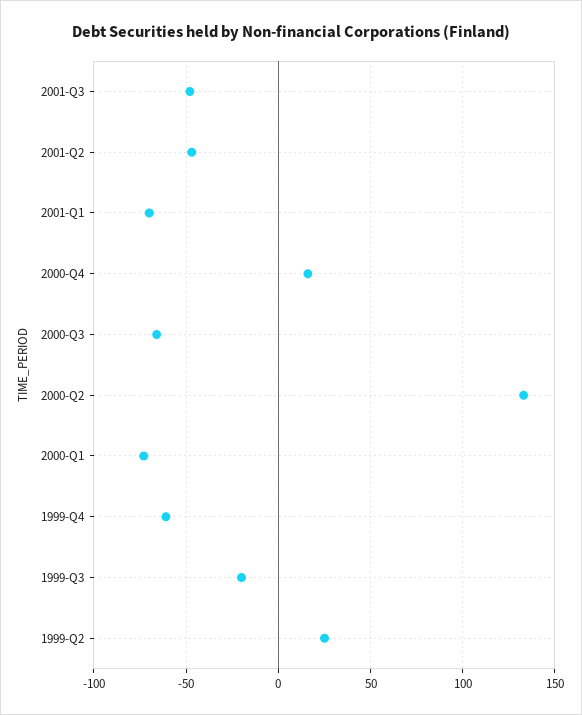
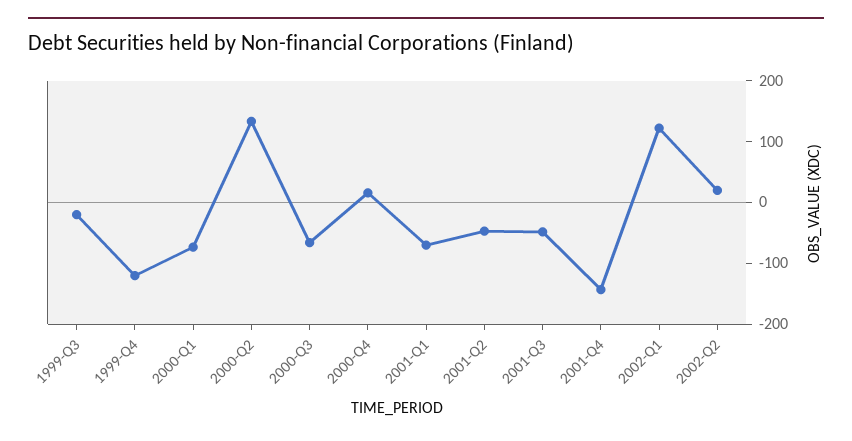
1999-Q4: -60 -> -120
1999-Q2: 25 -> none
2001-Q4: none -> -140
2002-Q1: none -> 120
2002-Q2: none -> 20

